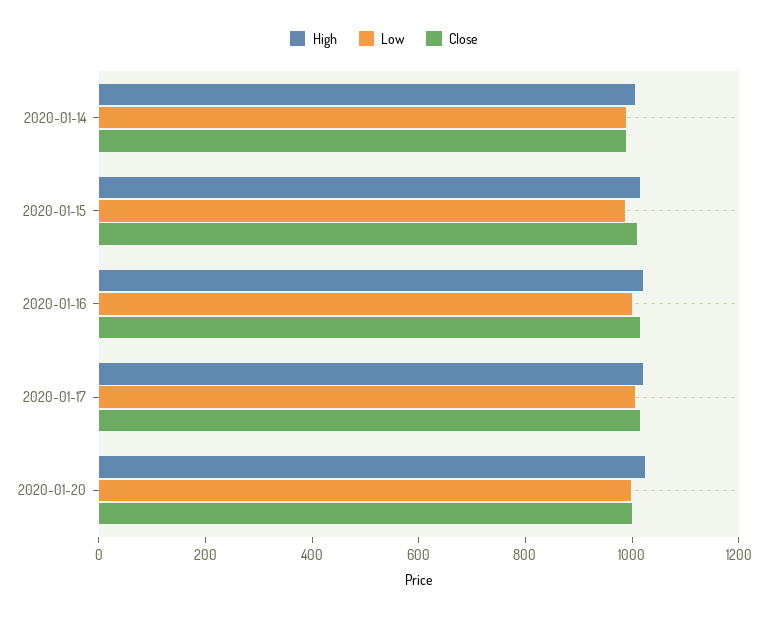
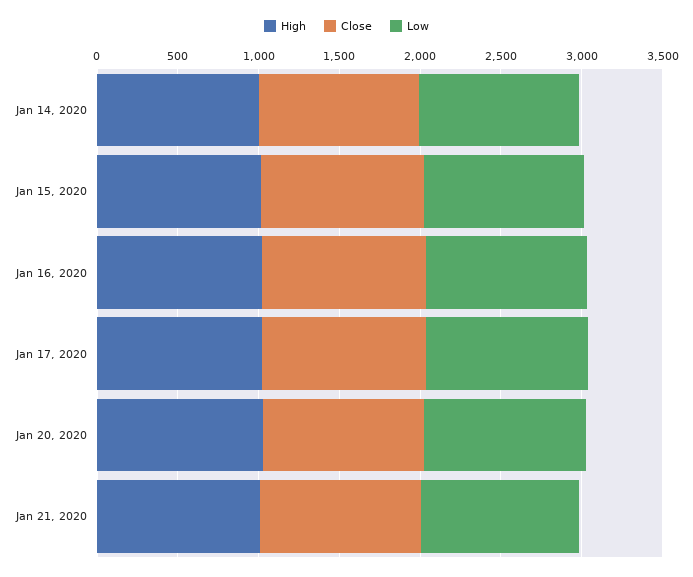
High, Jan 21, 2020: none -> 1000
Close, Jan 21, 2020: none -> 1000
Low, Jan 21, 2020: none -> 1000

